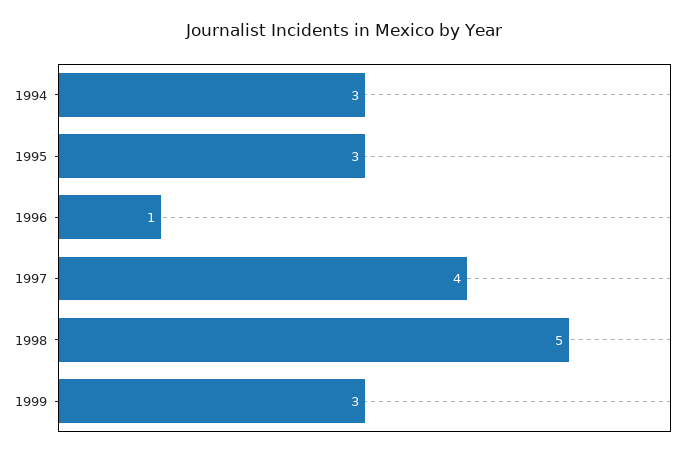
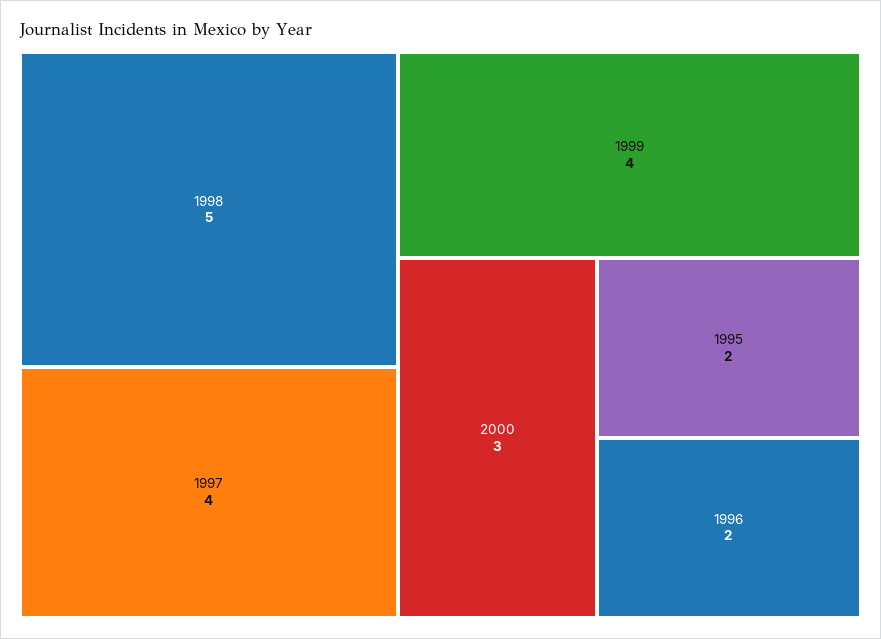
1994: 3 -> none
1995: 3 -> 2
1996: 1 -> 2
1999: 3 -> 4
2000: none -> 3

